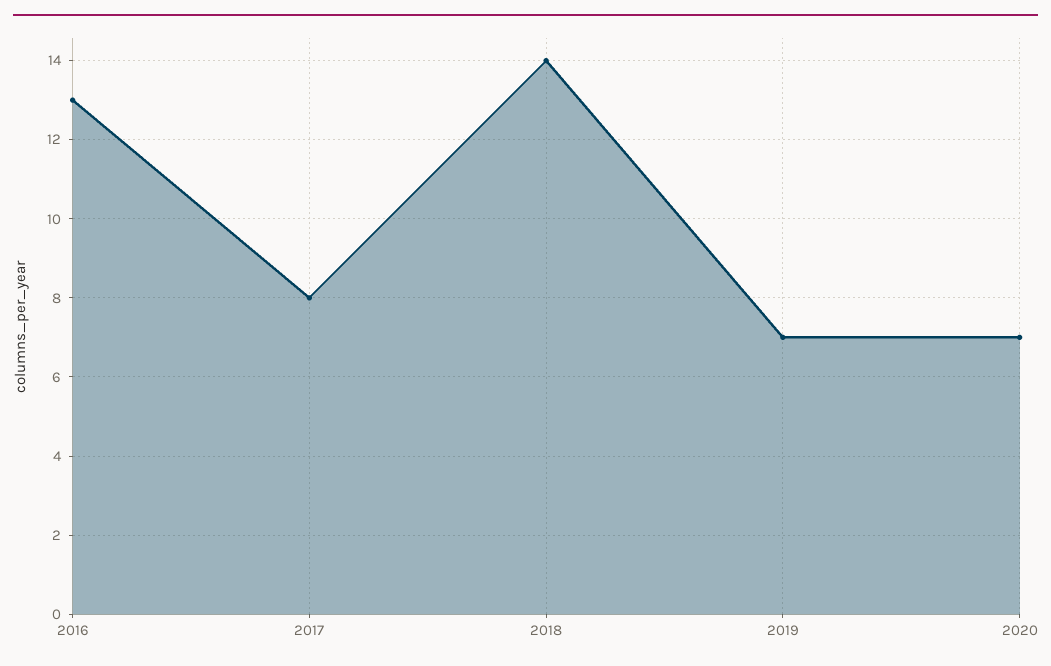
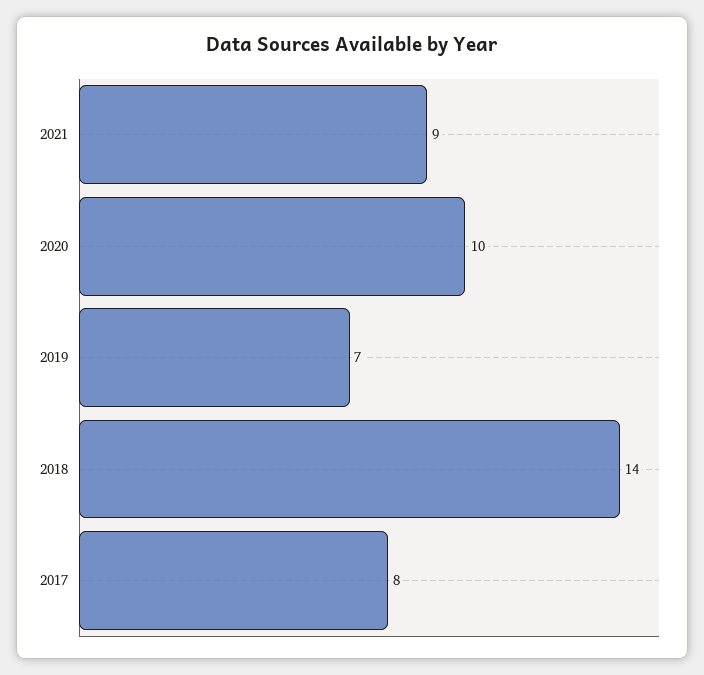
2016: 13 -> none
2020: 7 -> 10
2021: none -> 9

